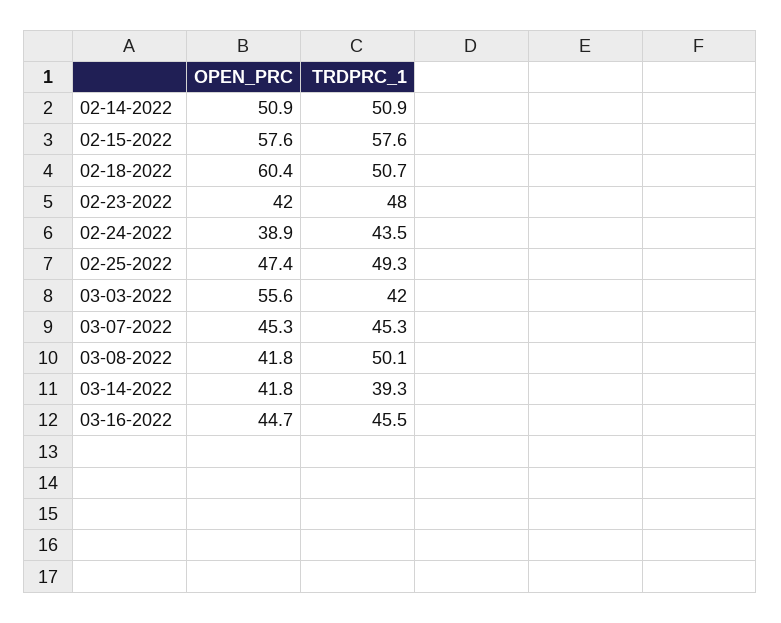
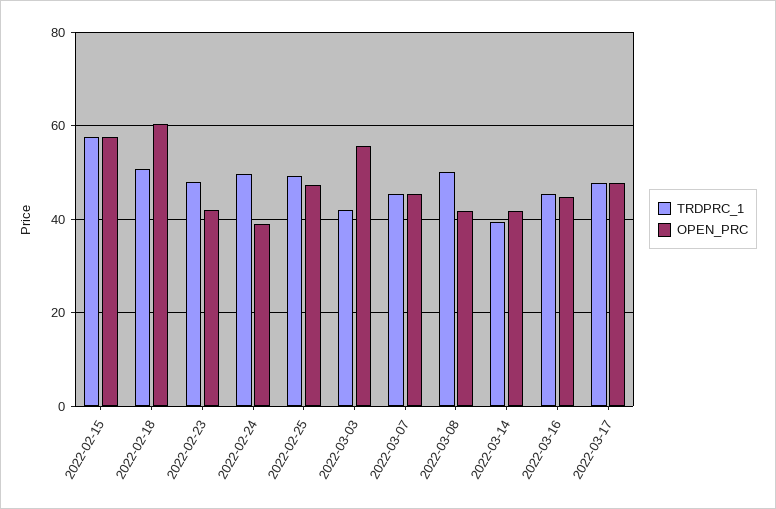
OPEN_PRC, 02-14-2022: 50.9 -> none
TRDPRC_1, 02-14-2022: 50.9 -> none
TRDPRC_1, 02-24-2022: 43.5 -> 50
TRDPRC_1, 2022-03-17: none -> 48
OPEN_PRC, 2022-03-17: none -> 48

